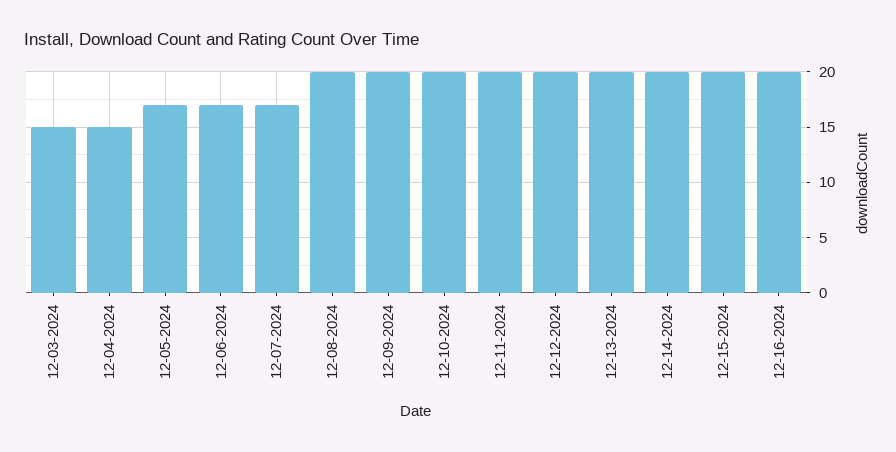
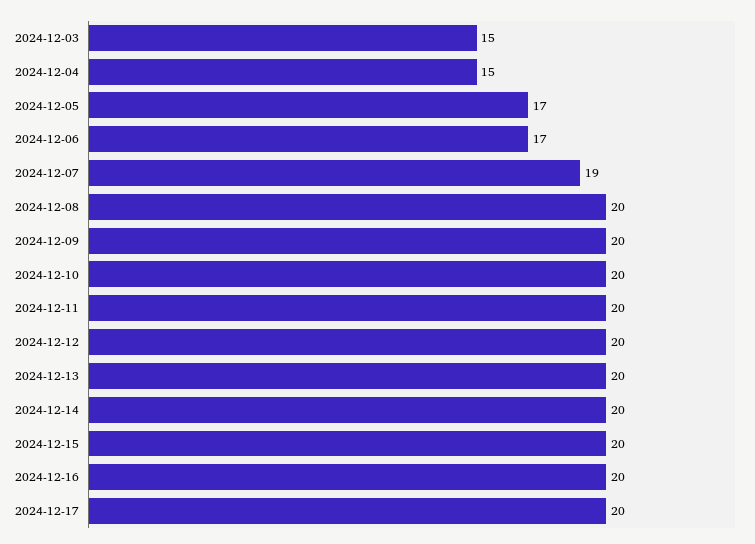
12-07-2024: 17 -> 19
2024-12-17: none -> 20

